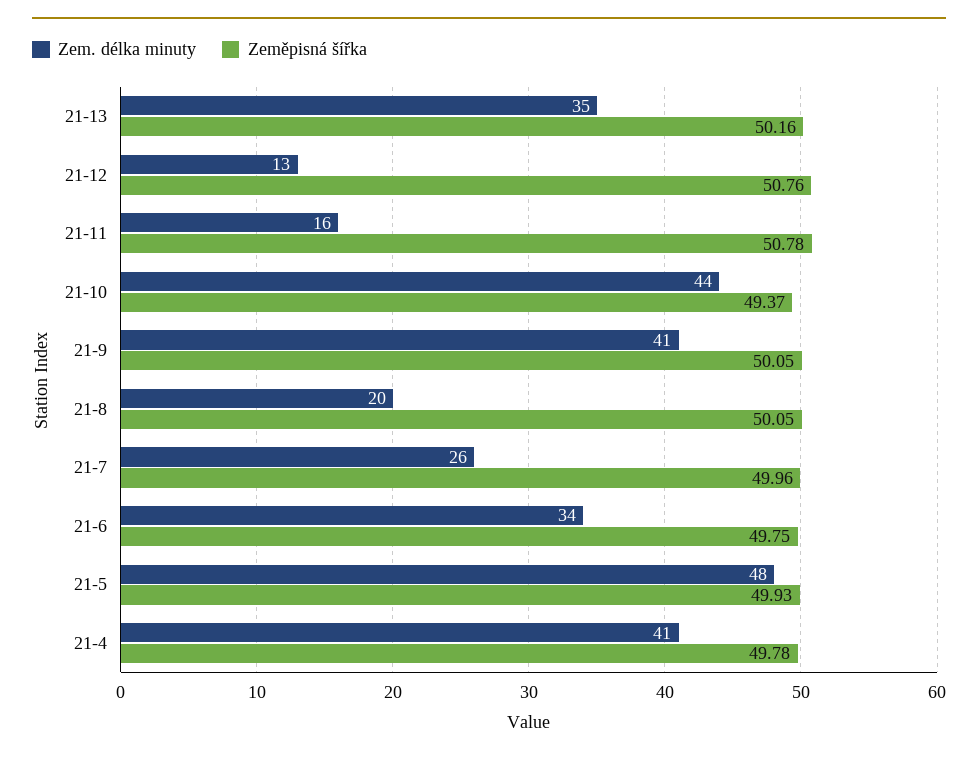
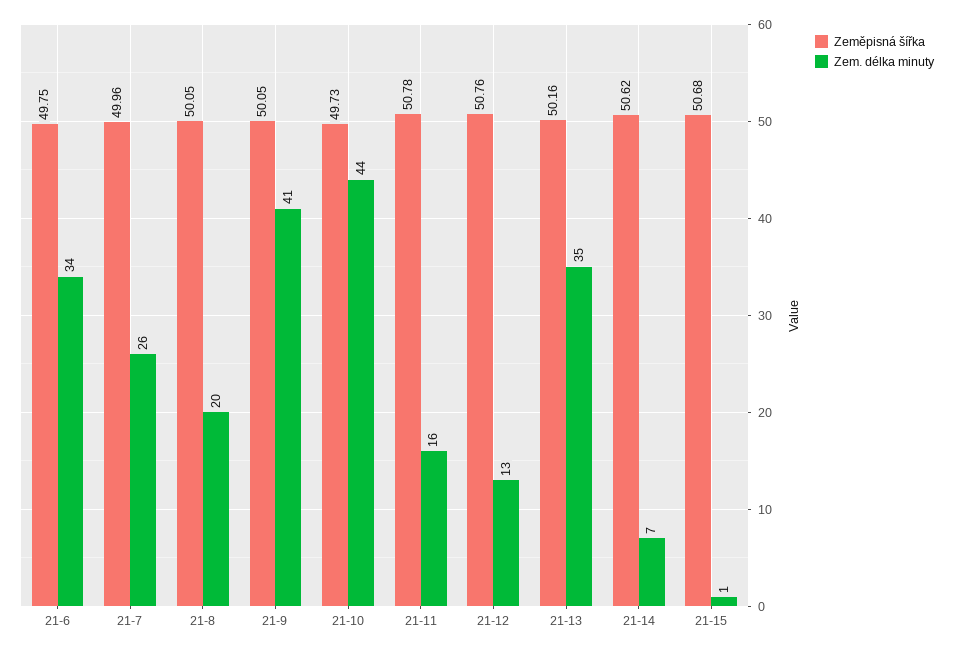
Zeměpisná šířka, 21-10: 49.37 -> 49.73
Zem. délka minuty, 21-5: 48 -> none
Zeměpisná šířka, 21-5: 49.93 -> none
Zem. délka minuty, 21-4: 41 -> none
Zeměpisná šířka, 21-4: 49.78 -> none
Zeměpisná šířka, 21-14: none -> 50.62
Zem. délka minuty, 21-14: none -> 7
Zeměpisná šířka, 21-15: none -> 50.68
Zem. délka minuty, 21-15: none -> 1

